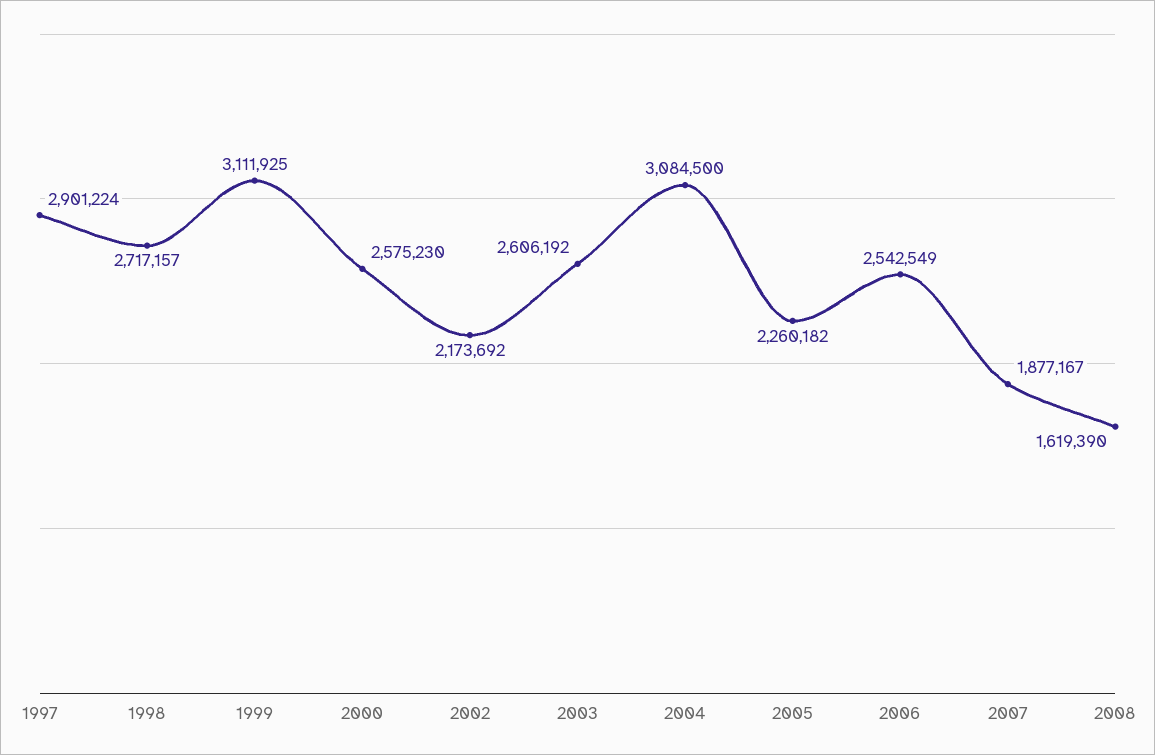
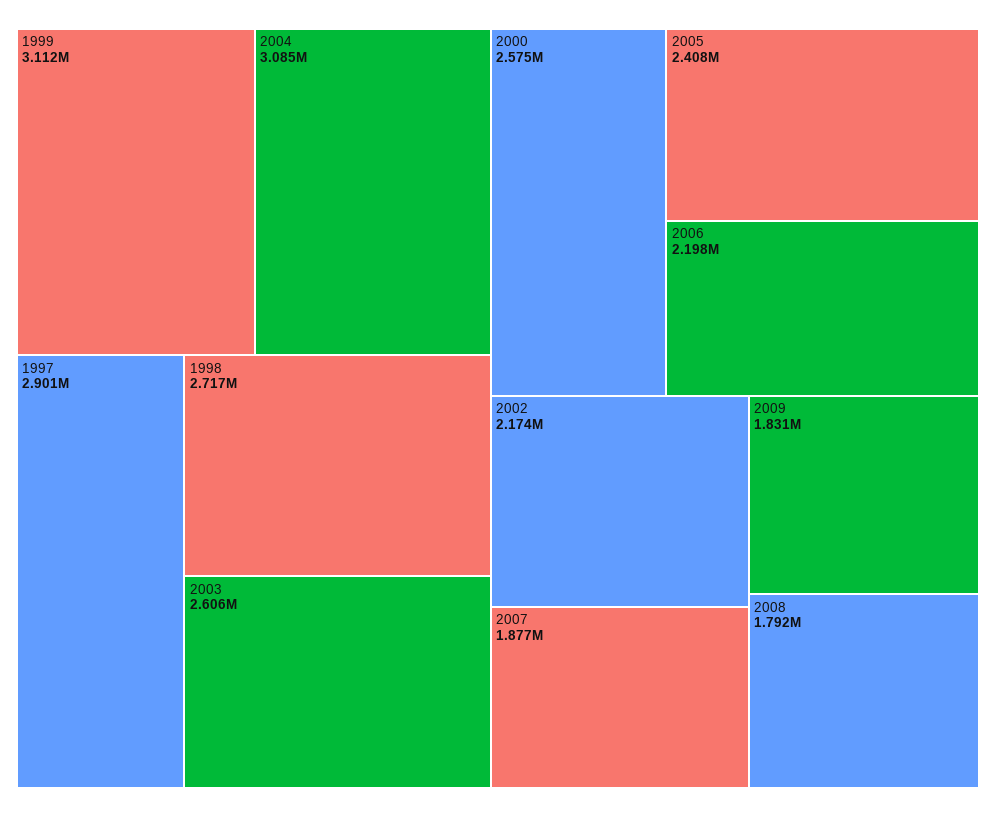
2005: 2260182 -> 2408000
2006: 2542549 -> 2198000
2008: 1619390 -> 1792000
2009: none -> 1831000

